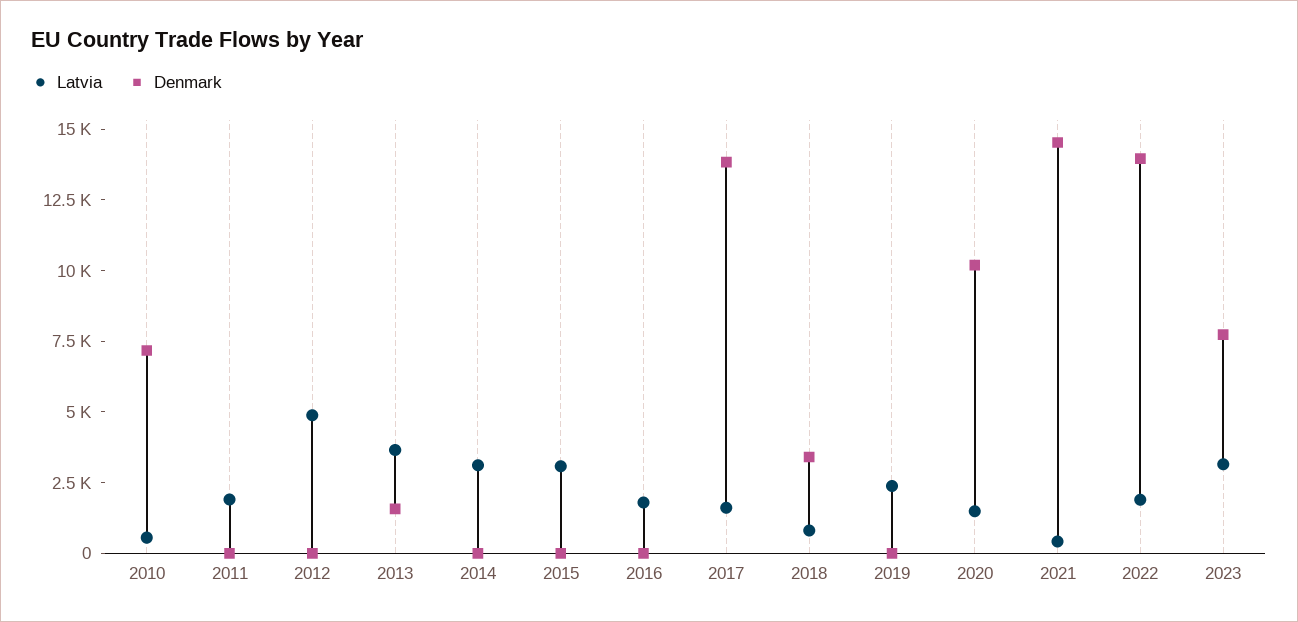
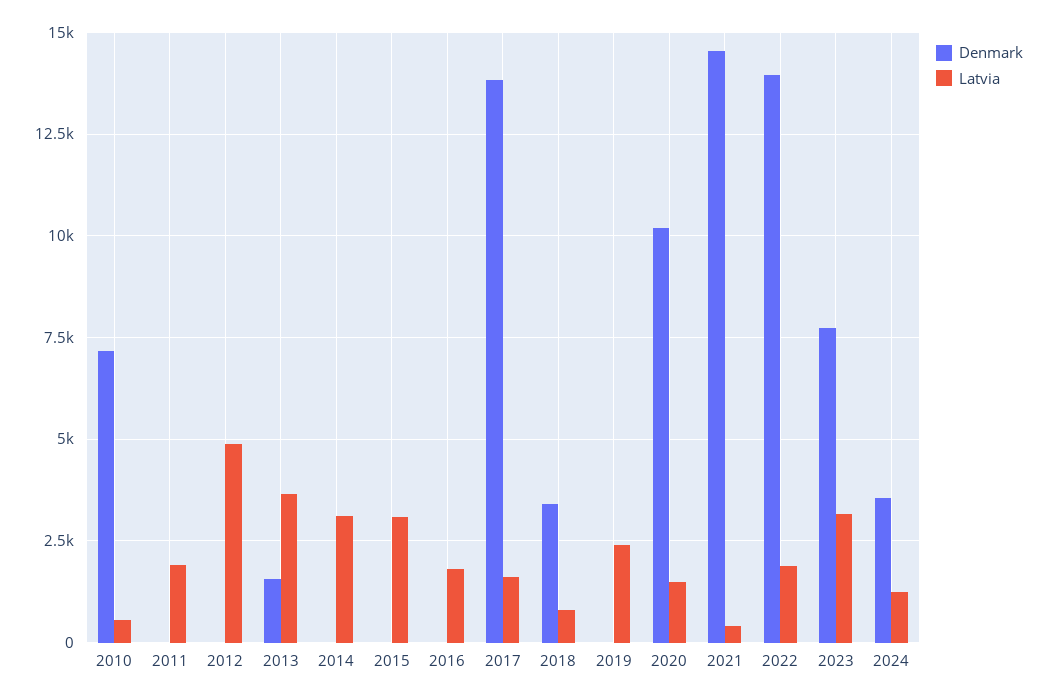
Denmark, 2024: none -> 3500
Latvia, 2024: none -> 1250

